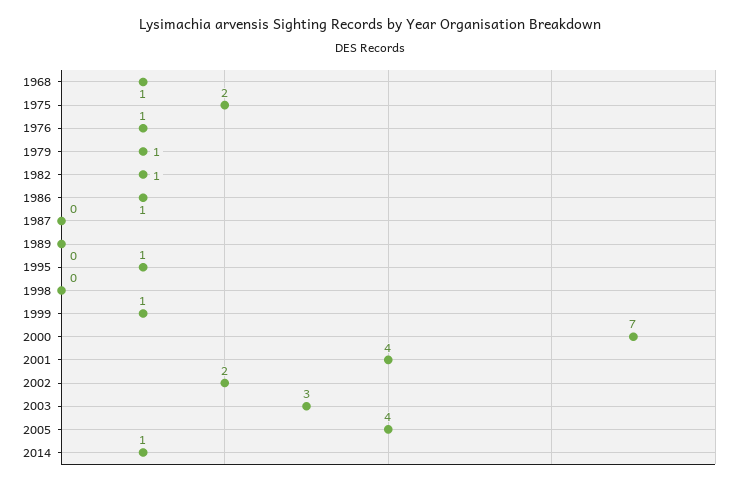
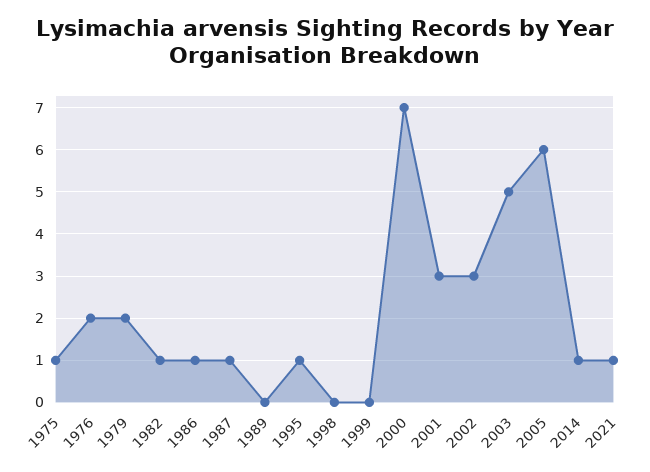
1968: 1 -> none
1975: 2 -> 1
1976: 1 -> 2
1979: 1 -> 2
1987: 0 -> 1
1999: 1 -> 0
2001: 4 -> 3
2002: 2 -> 3
2003: 3 -> 5
2005: 4 -> 6
2021: none -> 1

